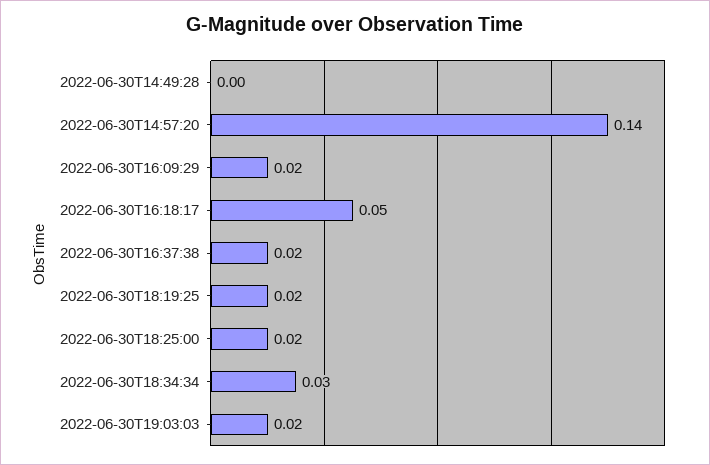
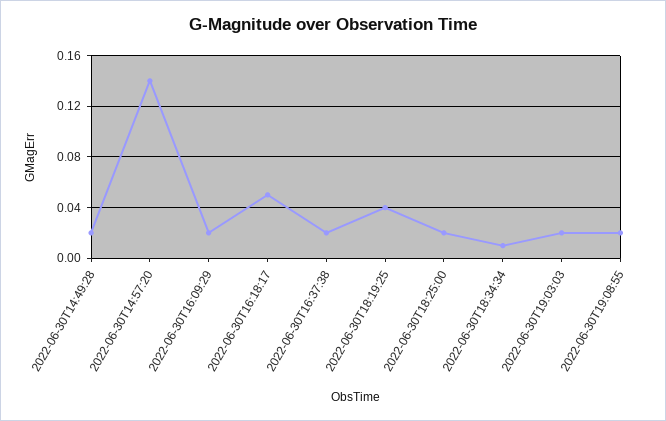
2022-06-30T14:49:28: 0 -> 0.02
2022-06-30T18:19:25: 0.02 -> 0.04
2022-06-30T18:34:34: 0.03 -> 0.01
2022-06-30T19:08:55: none -> 0.02

